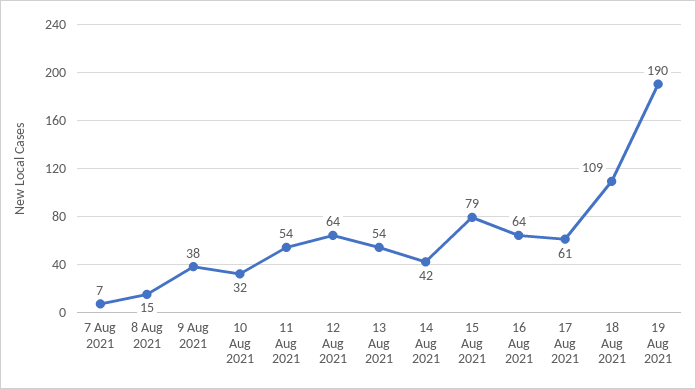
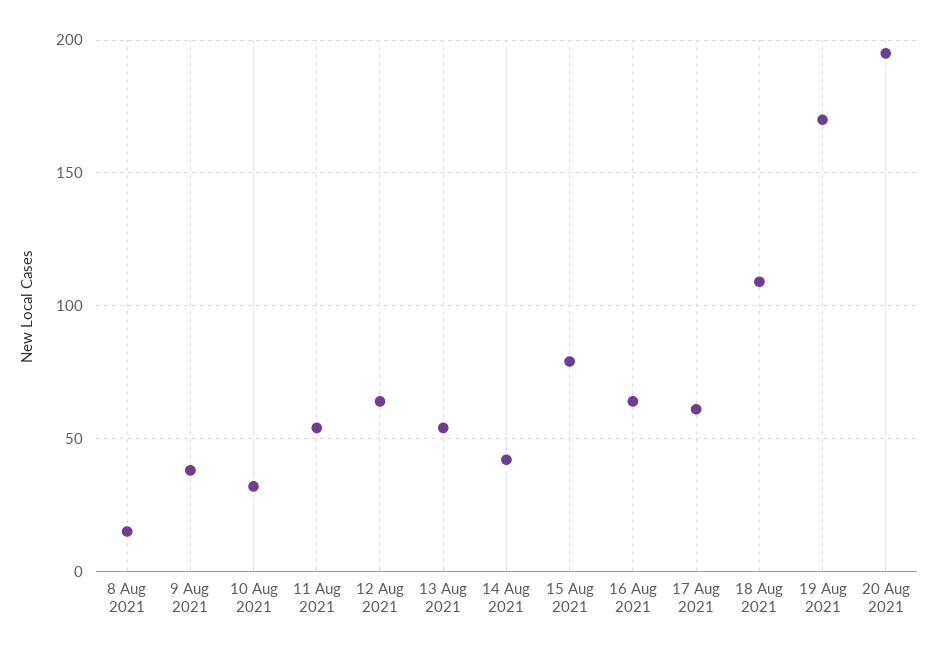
7 Aug 2021: 7 -> none
19 Aug 2021: 190 -> 170
20 Aug 2021: none -> 195

